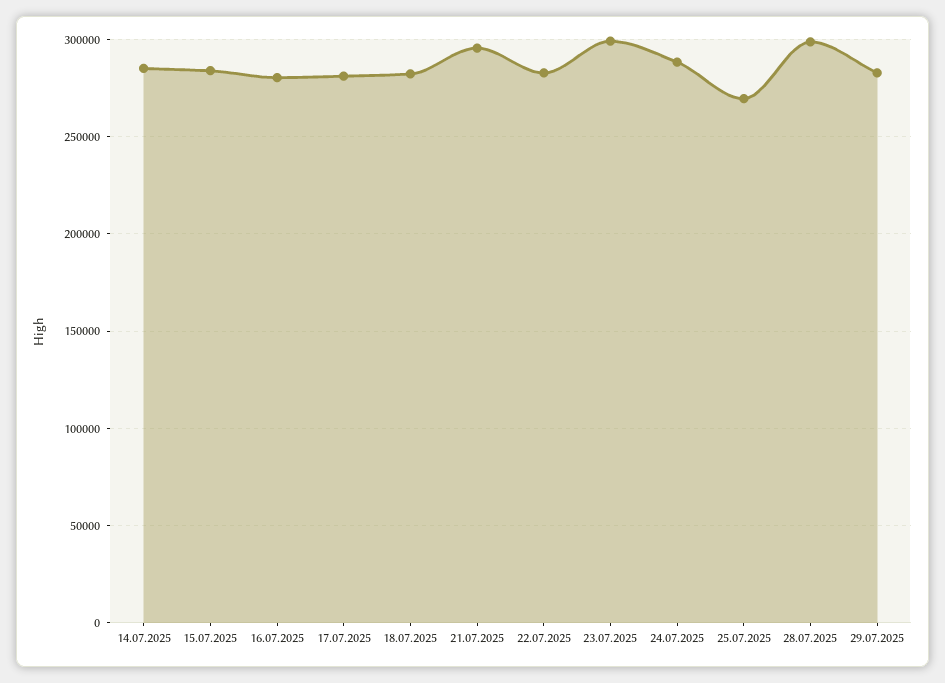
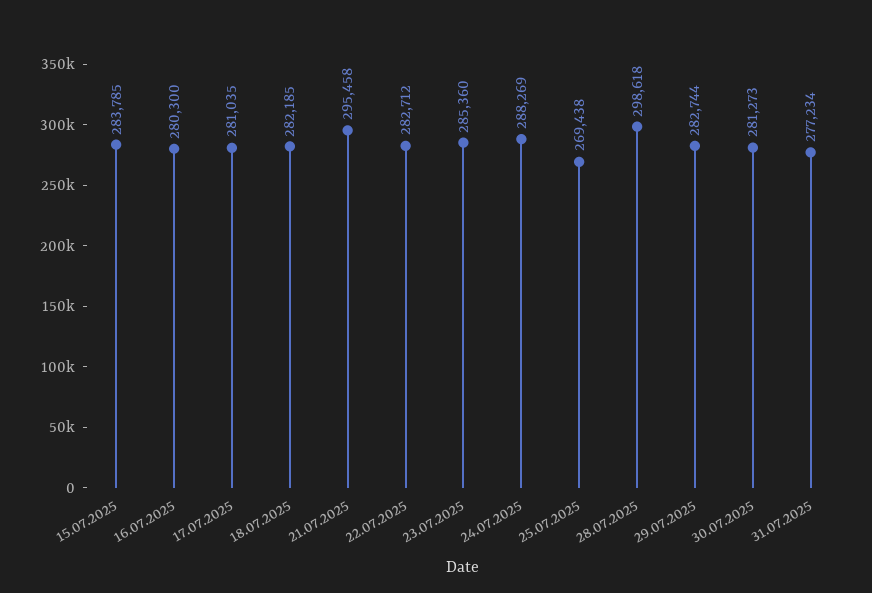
14.07.2025: 285000 -> none
23.07.2025: 300000 -> 285360
30.07.2025: none -> 281273
31.07.2025: none -> 277234

